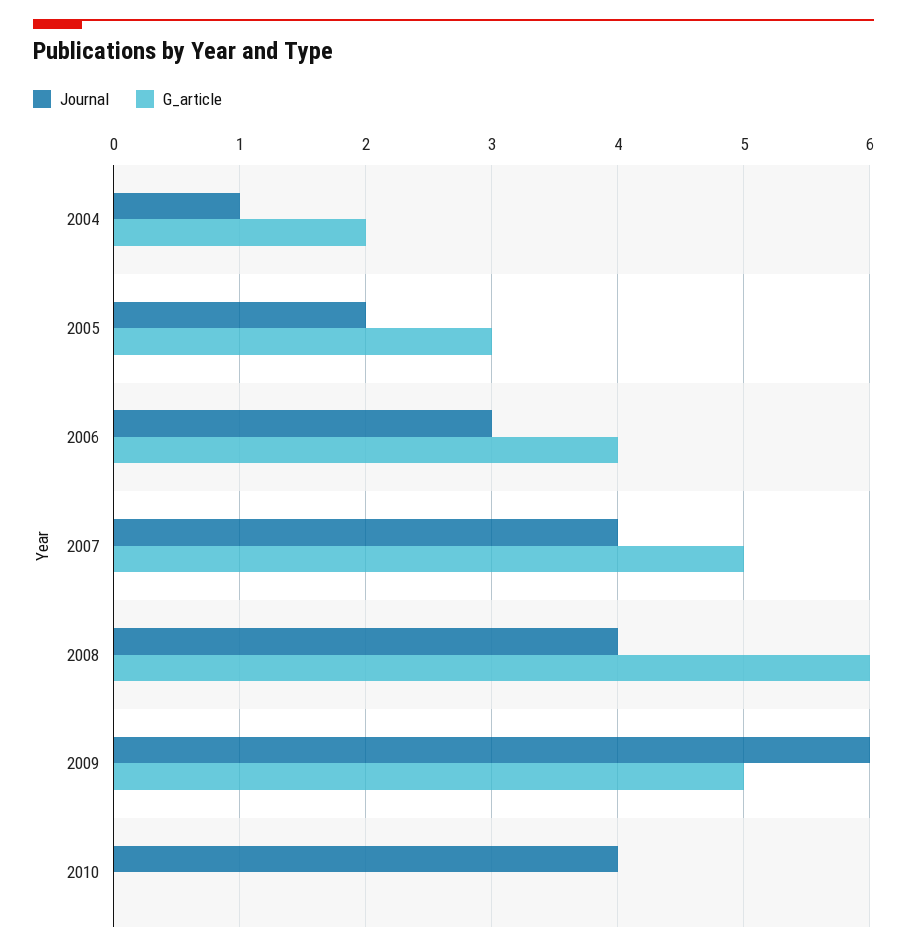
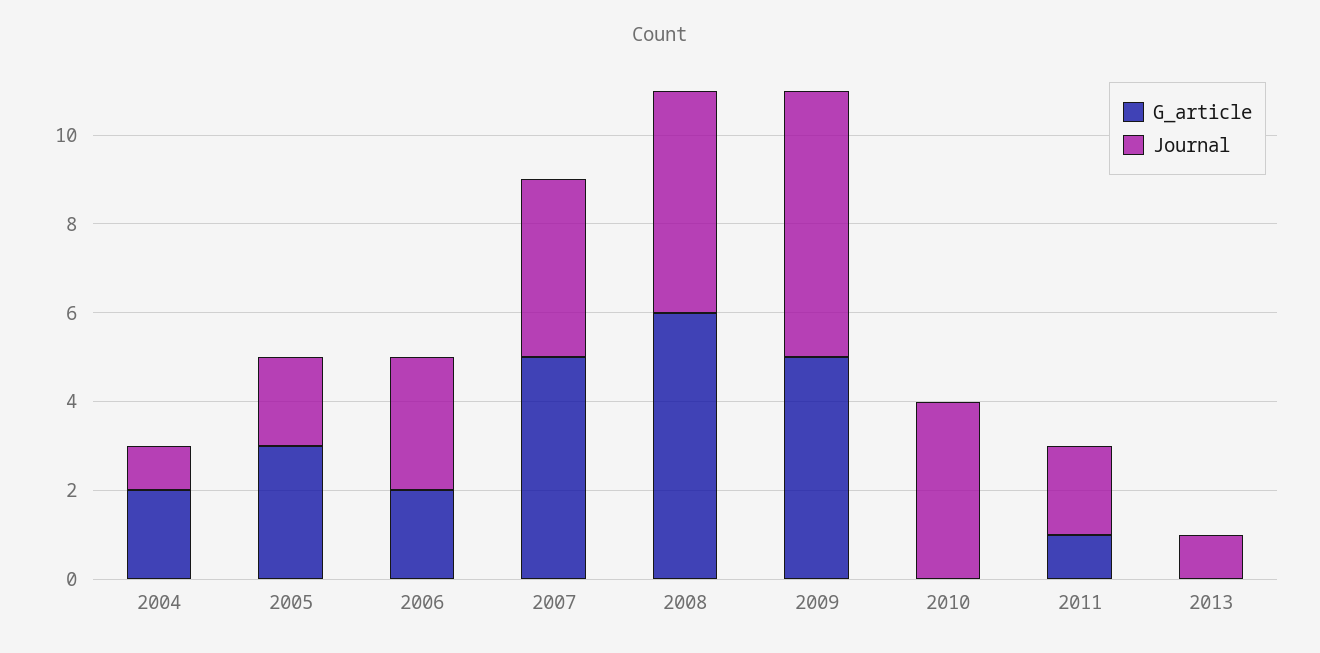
G_article, 2006: 4 -> 2
Journal, 2008: 4 -> 5
G_article, 2011: none -> 1
Journal, 2011: none -> 2
G_article, 2013: none -> 0
Journal, 2013: none -> 1

